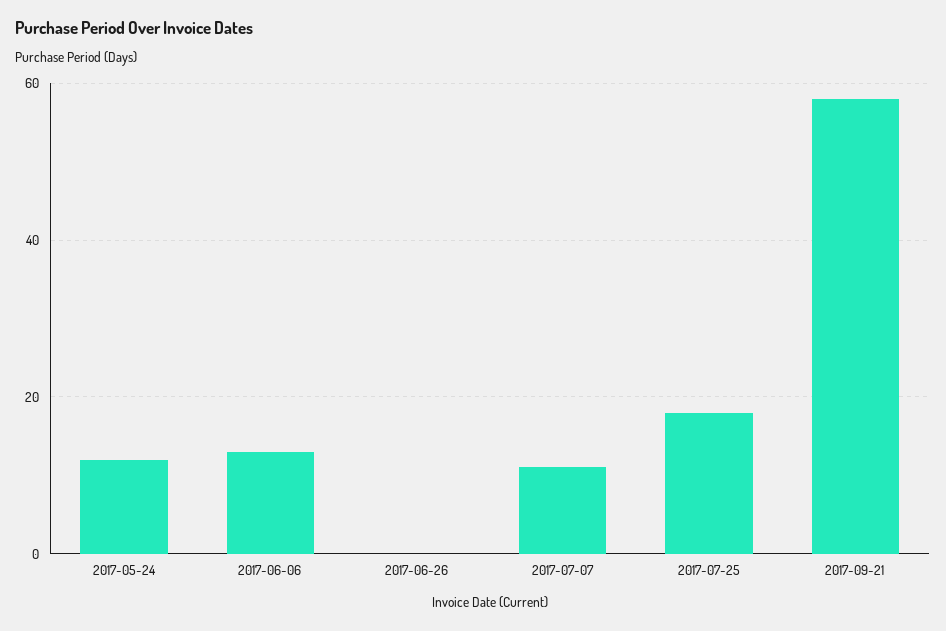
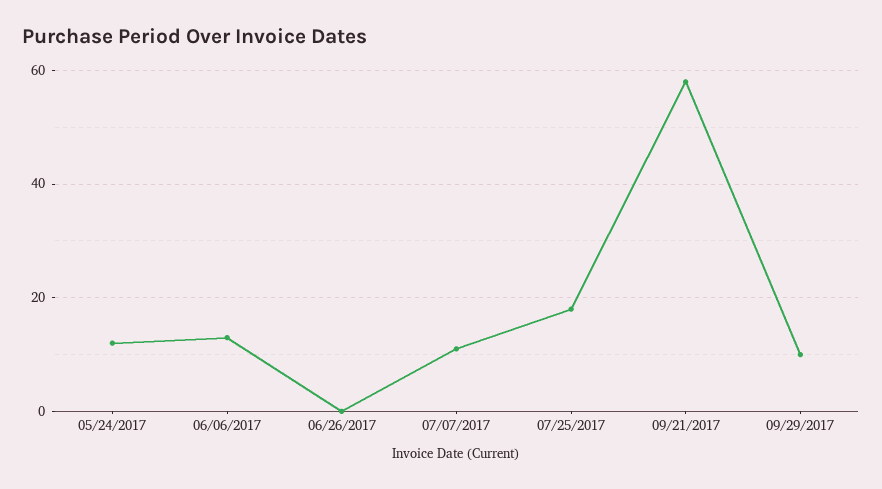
09/29/2017: none -> 10

